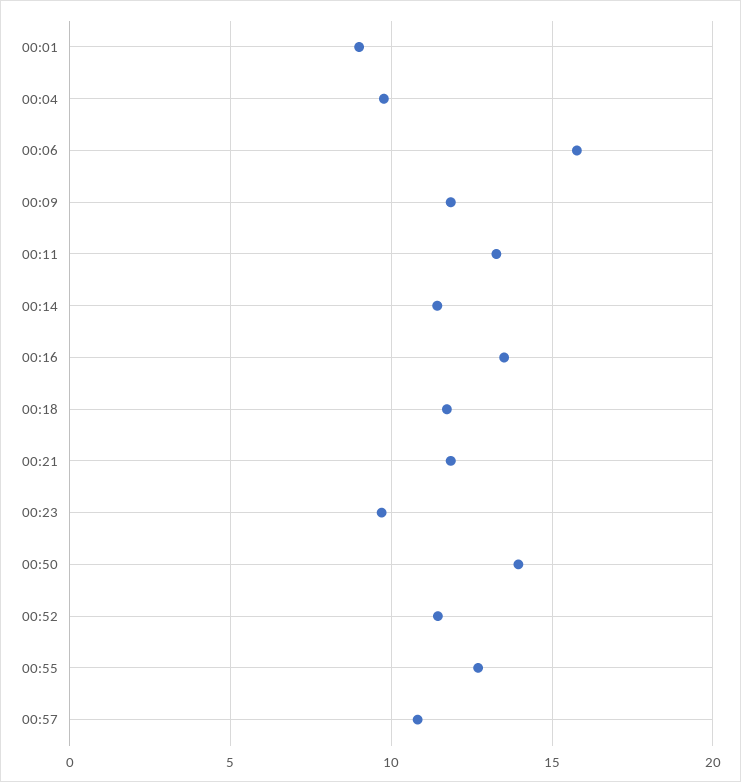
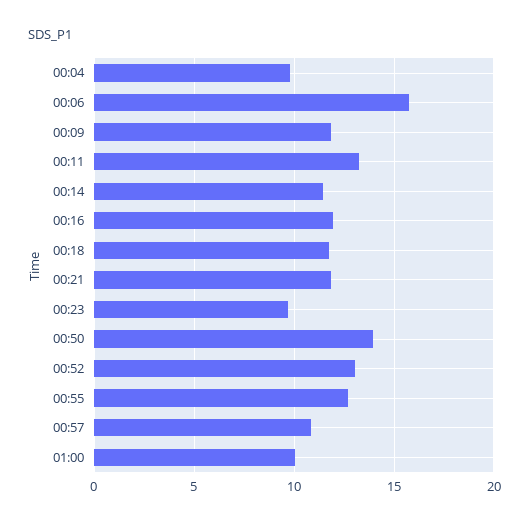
00:01: 9 -> none
00:16: 13.5 -> 12
00:52: 11.5 -> 13
01:00: none -> 10

